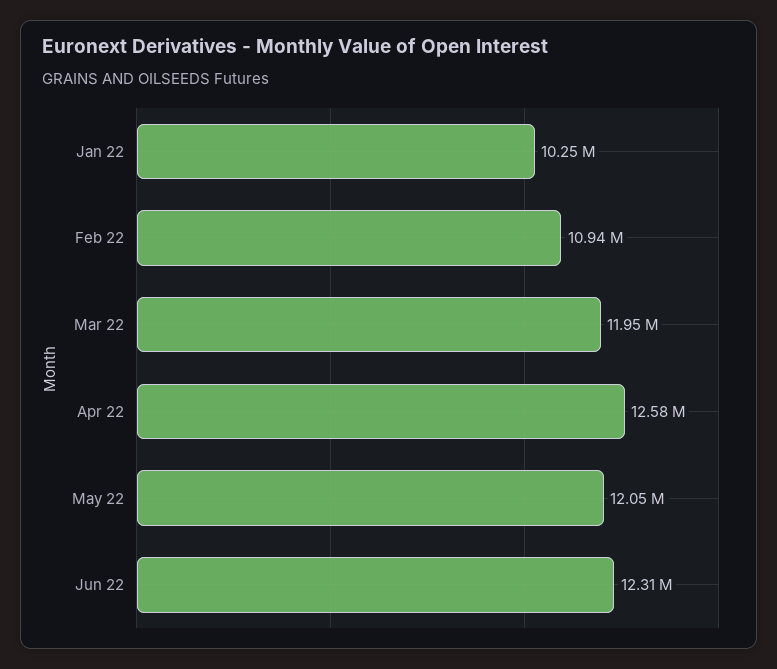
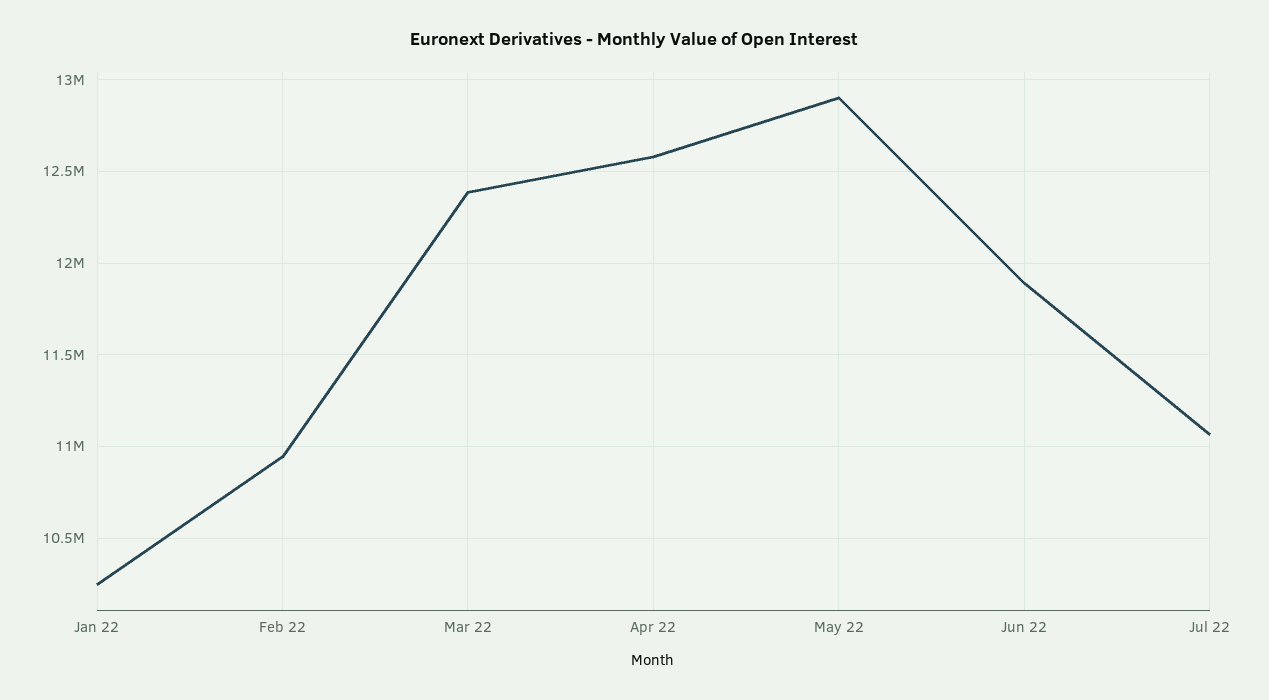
Mar 22: 11950000 -> 12400000
May 22: 12050000 -> 12900000
Jun 22: 12310000 -> 11900000
Jul 22: none -> 11050000

